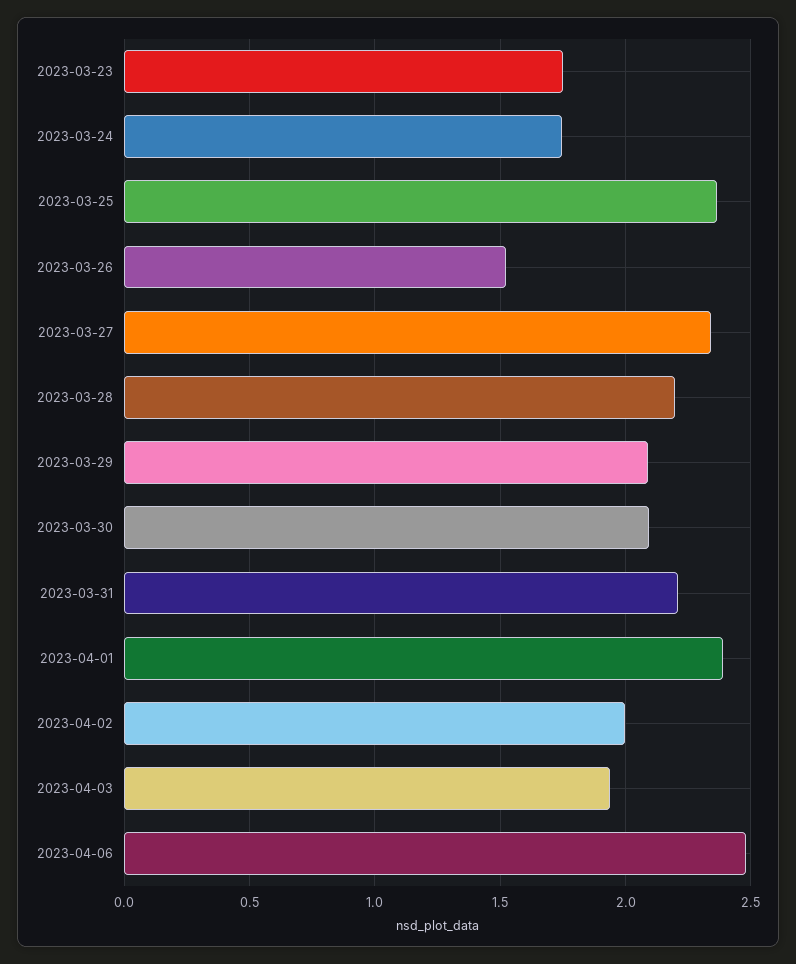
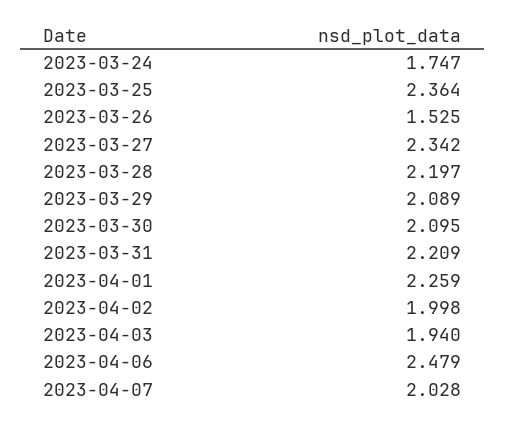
2023-03-23: 1.75 -> none
2023-04-01: 2.4 -> 2.259
2023-04-07: none -> 2.028

